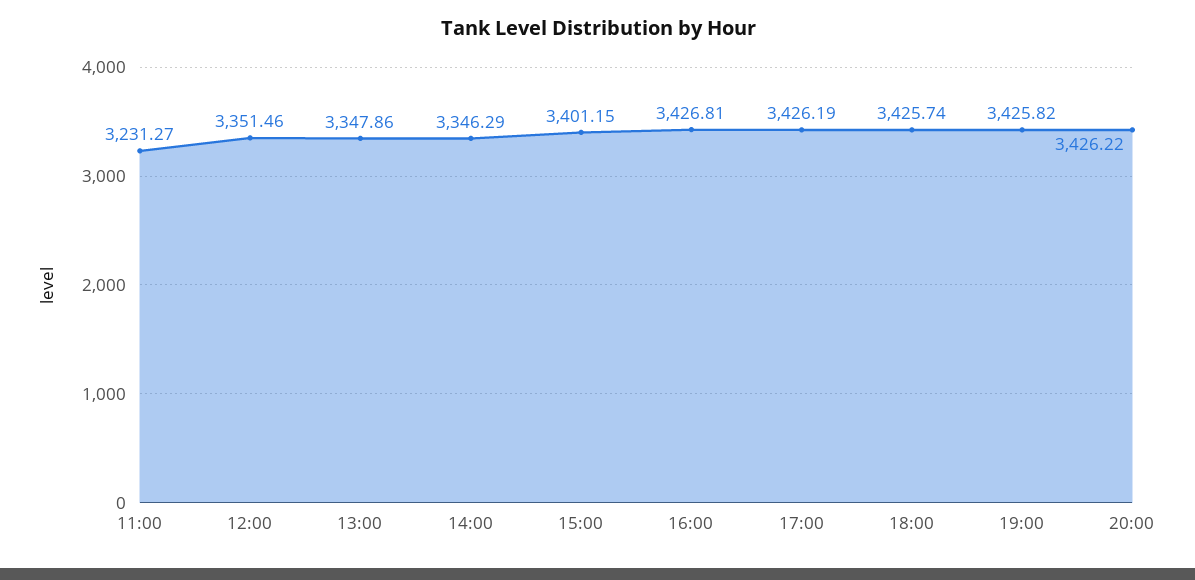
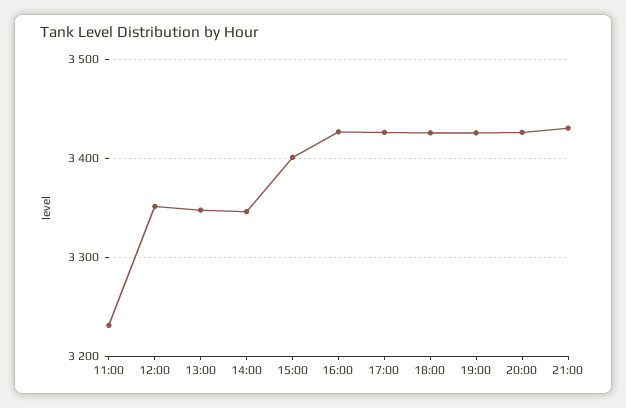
21:00: none -> 3430

